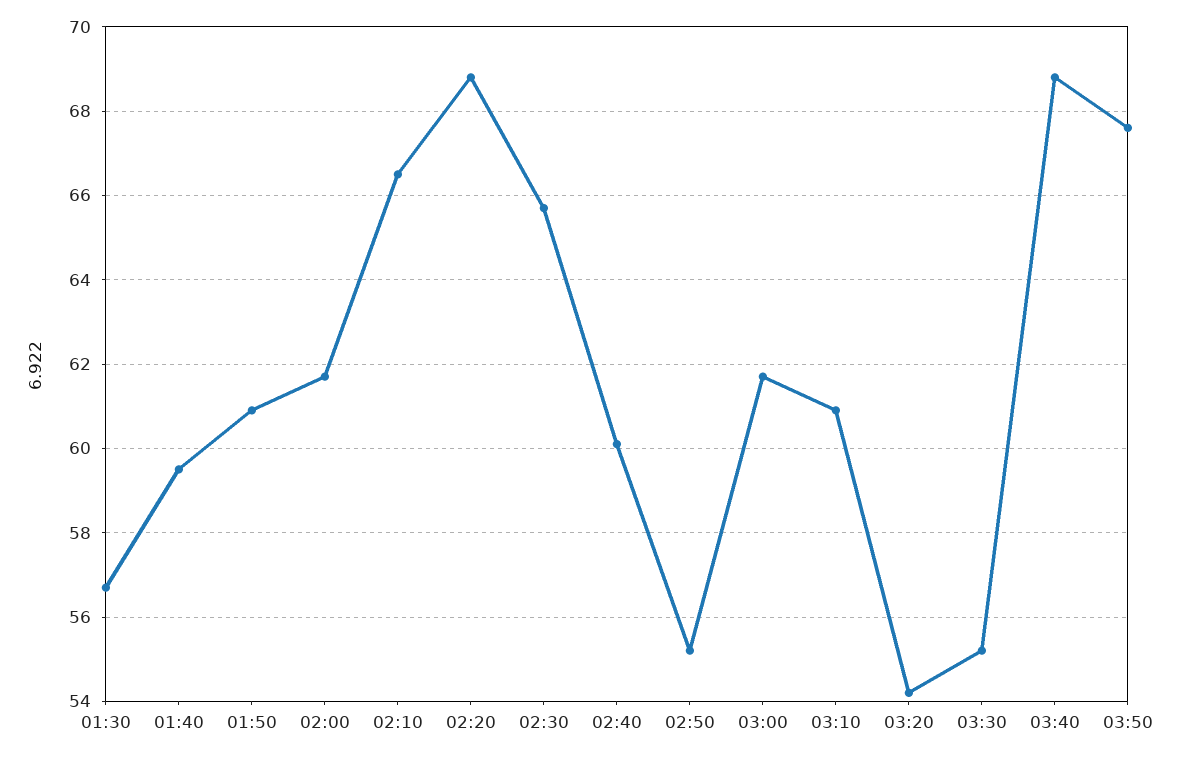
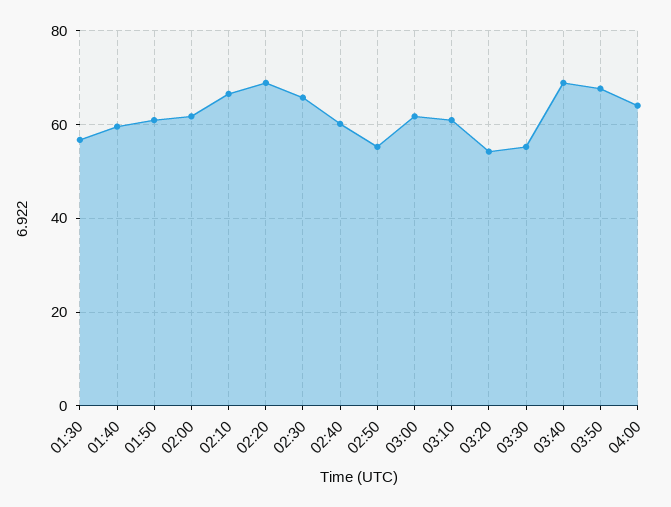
04:00: none -> 64

